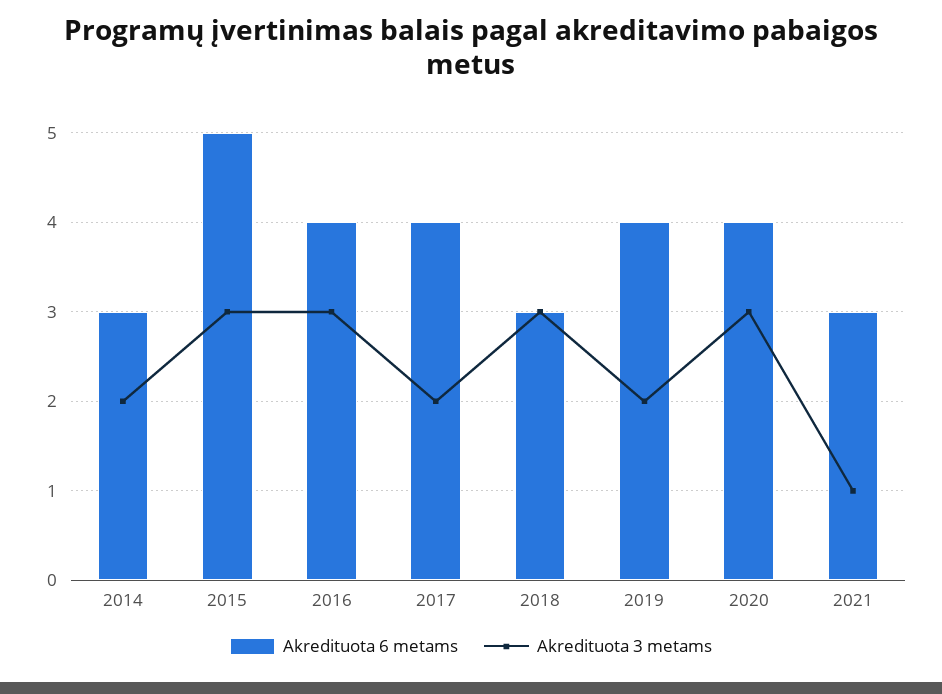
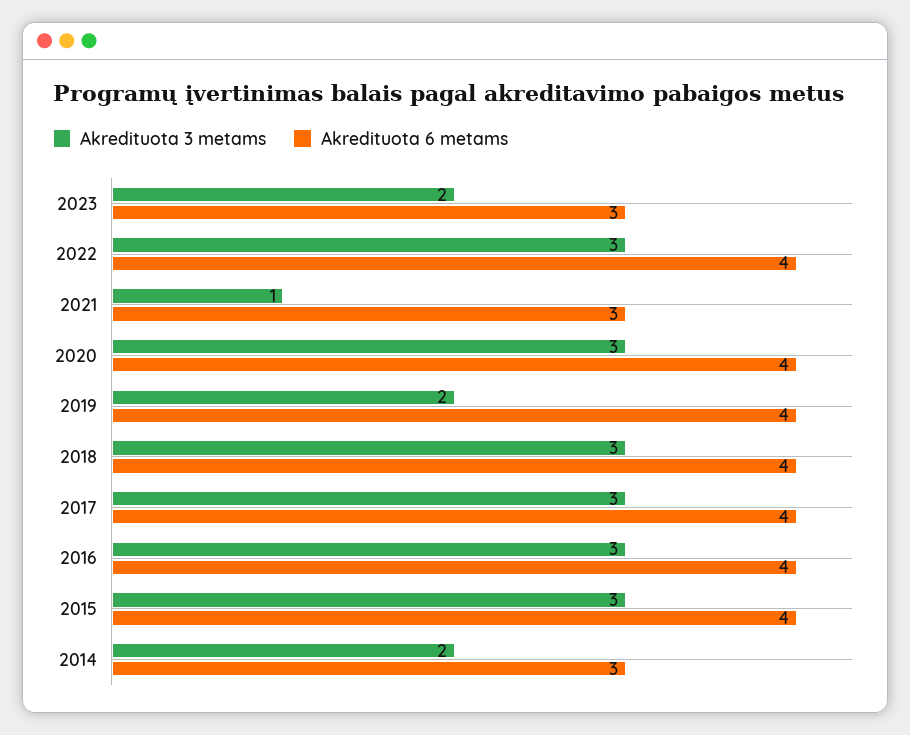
Akredituota 6 metams, 2015: 5 -> 4
Akredituota 3 metams, 2017: 2 -> 3
Akredituota 6 metams, 2018: 3 -> 4
Akredituota 3 metams, 2023: none -> 2
Akredituota 6 metams, 2023: none -> 3
Akredituota 3 metams, 2022: none -> 3
Akredituota 6 metams, 2022: none -> 4

